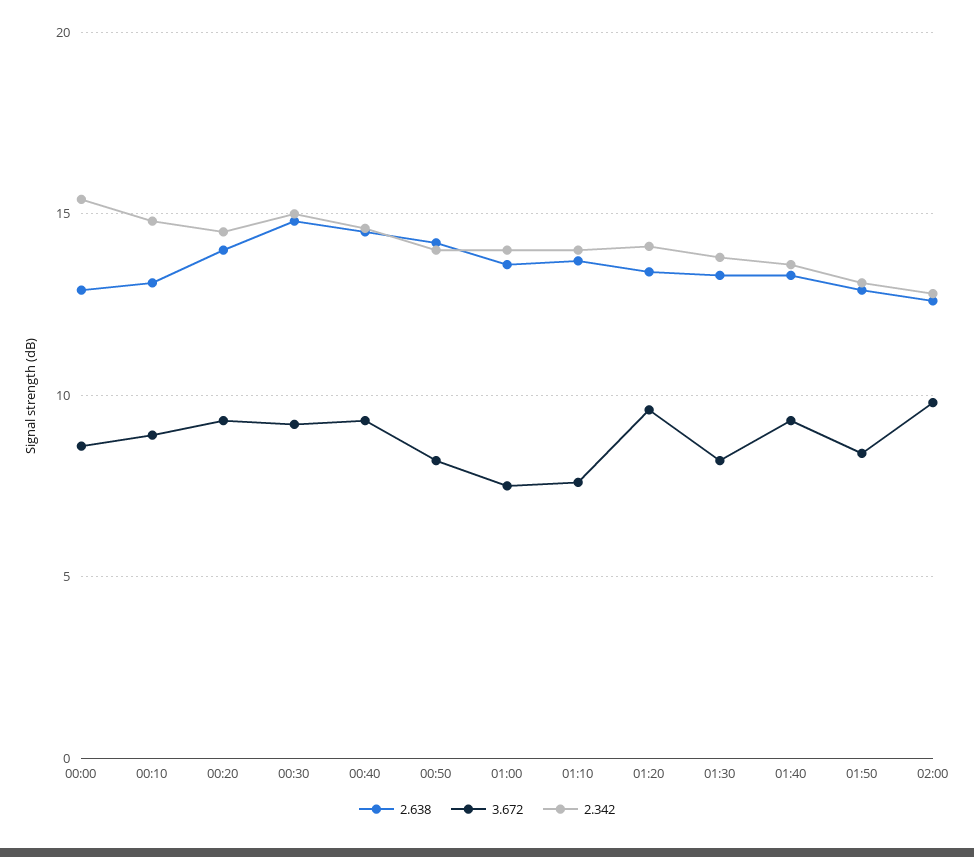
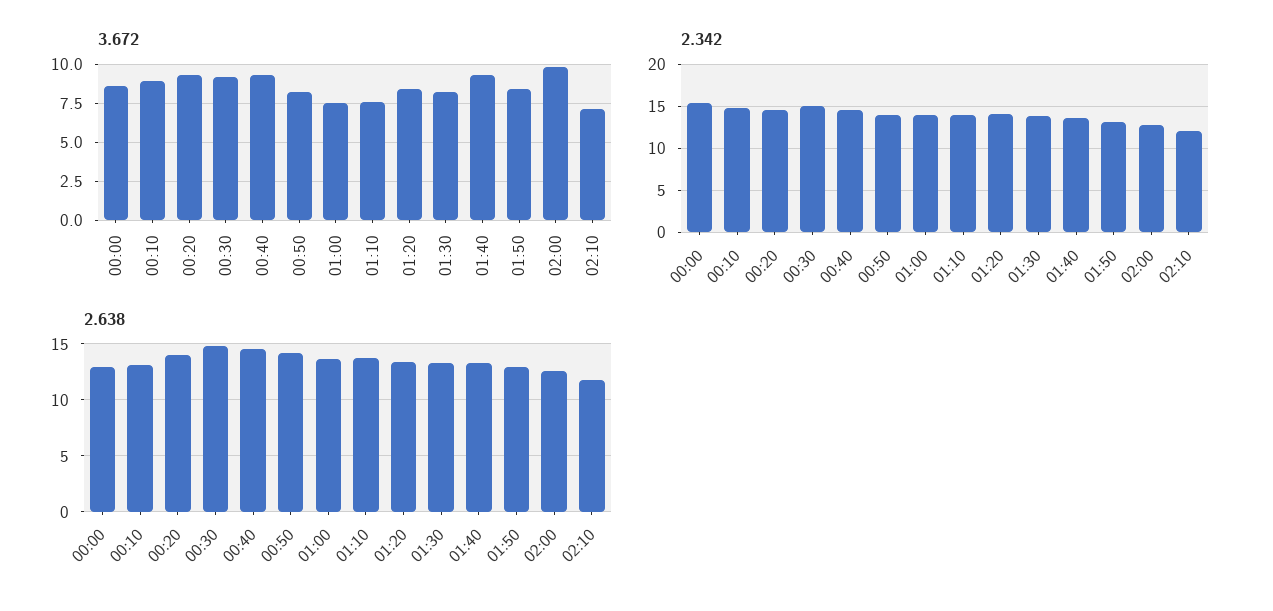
3.672, 01:20: 9.5 -> 8.5
3.672, 02:10: none -> 7
2.342, 02:10: none -> 12
2.638, 02:10: none -> 12

